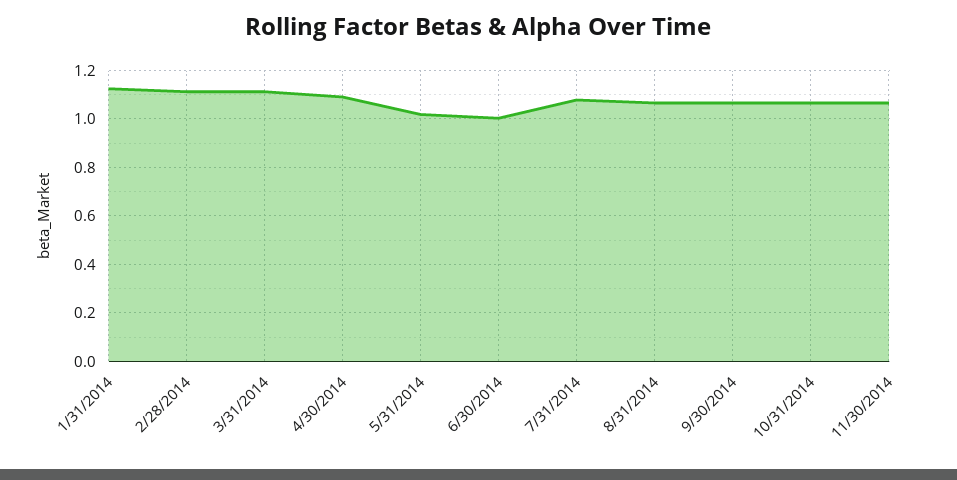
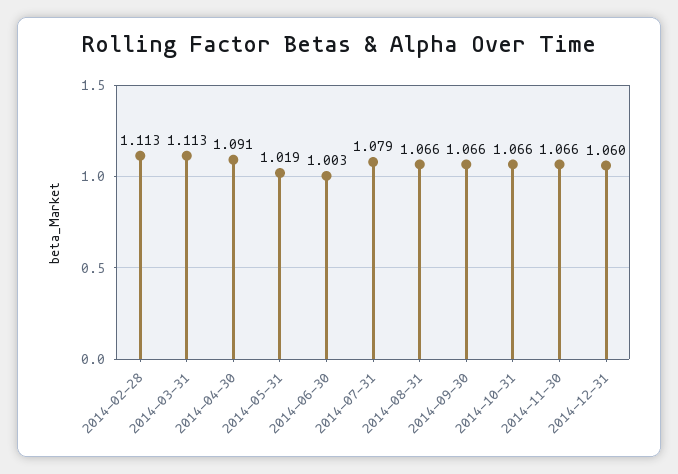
1/31/2014: 1.125 -> none
2014-12-31: none -> 1.06

